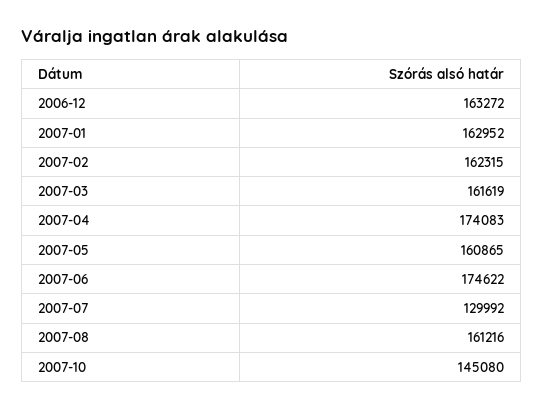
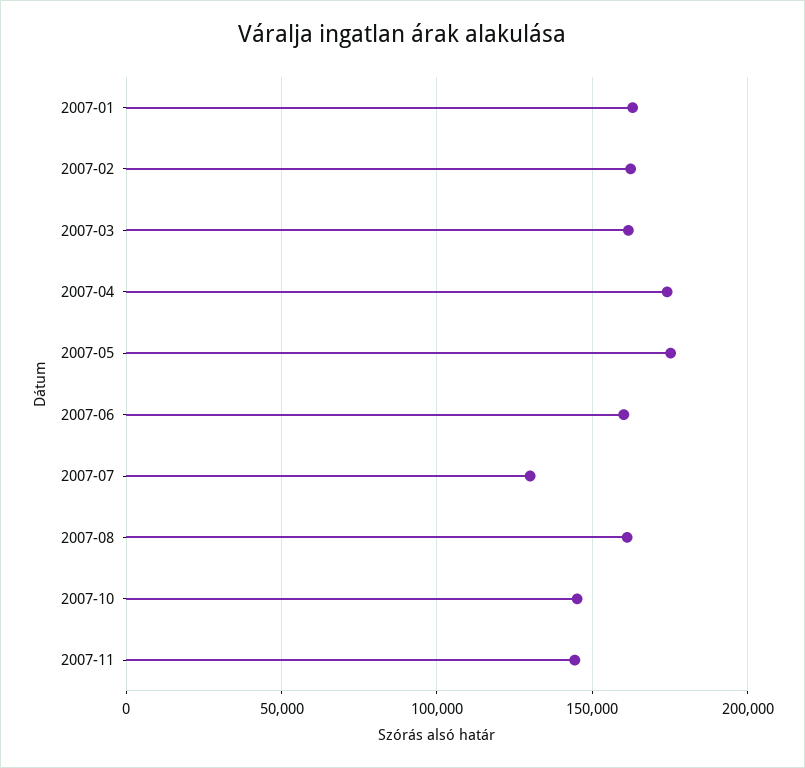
2006-12: 163272 -> none
2007-05: 160865 -> 175000
2007-06: 174622 -> 160000
2007-11: none -> 145000

